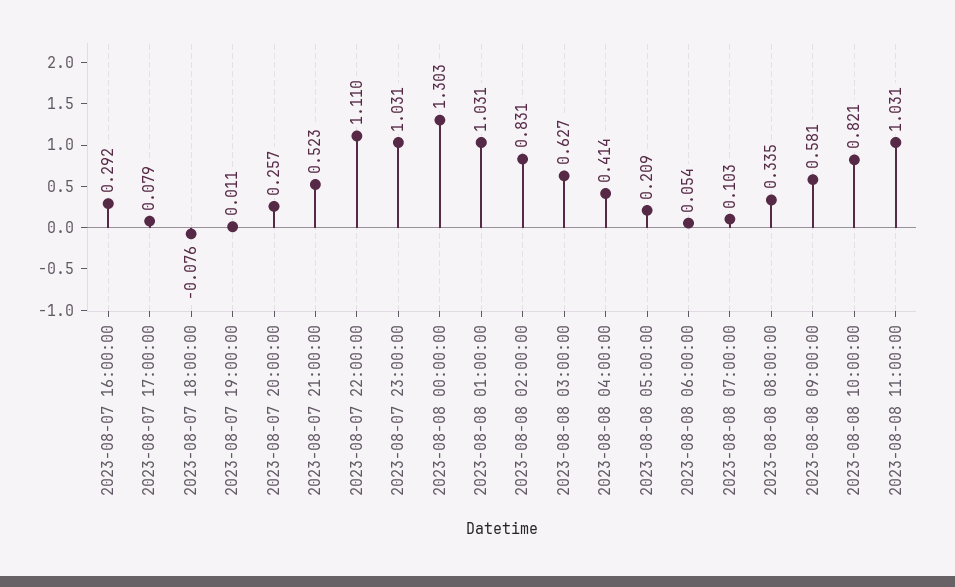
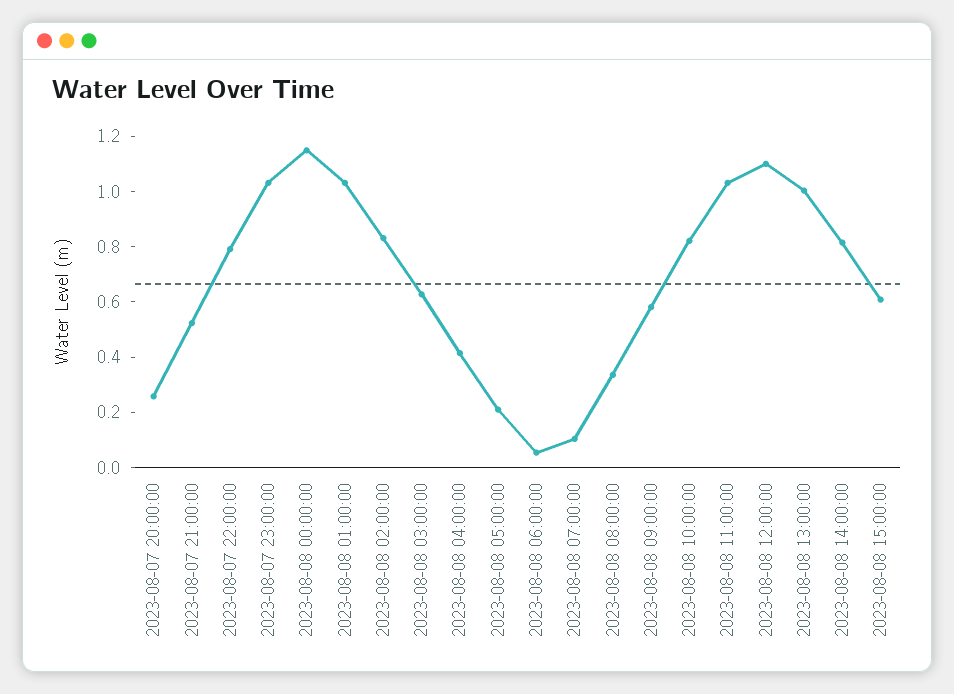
2023-08-07 16:00:00: 0.292 -> none
2023-08-07 17:00:00: 0.079 -> none
2023-08-07 18:00:00: -0.076 -> none
2023-08-07 19:00:00: 0.011 -> none
2023-08-07 22:00:00: 1.11 -> 0.8
2023-08-08 00:00:00: 1.303 -> 1.15
2023-08-08 12:00:00: none -> 1.1
2023-08-08 13:00:00: none -> 1
2023-08-08 14:00:00: none -> 0.8
2023-08-08 15:00:00: none -> 0.6

